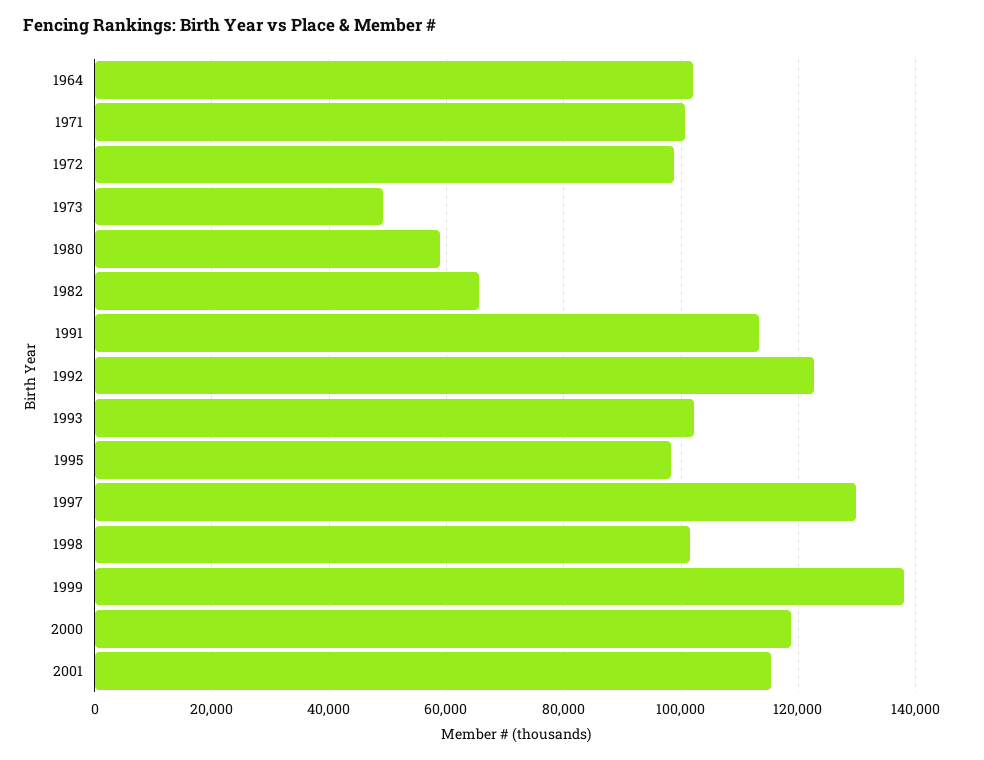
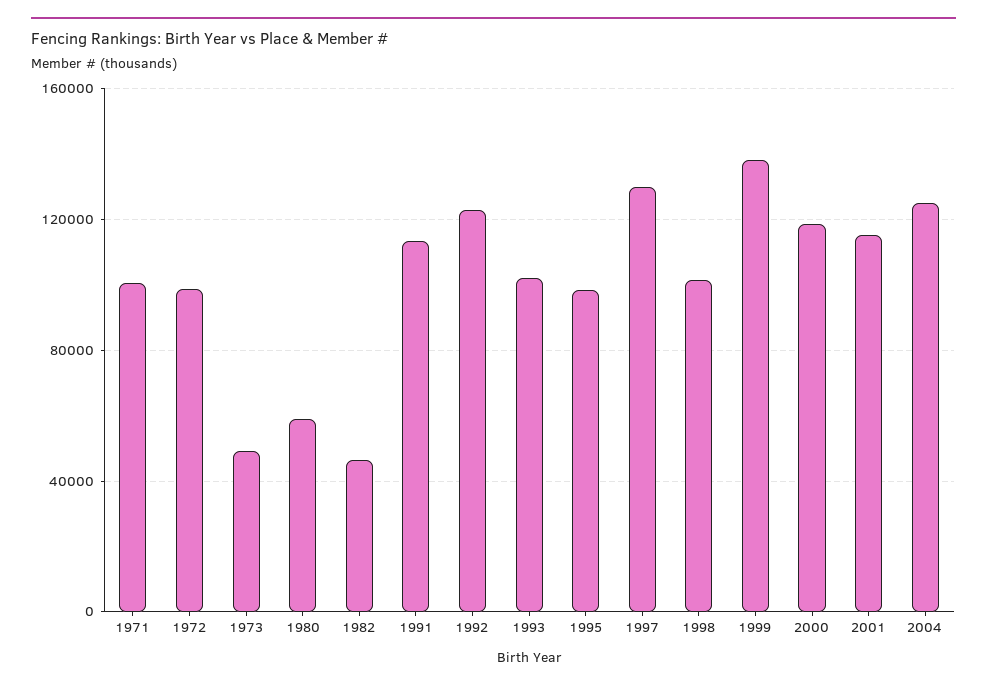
1964: 102000 -> none
1982: 66000 -> 45000
2004: none -> 125000

